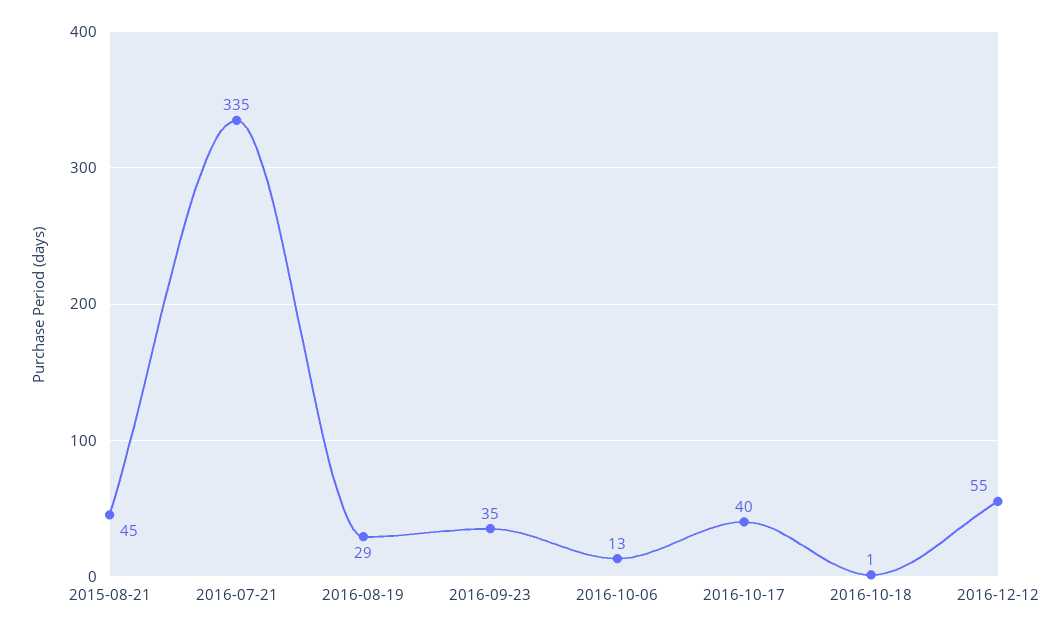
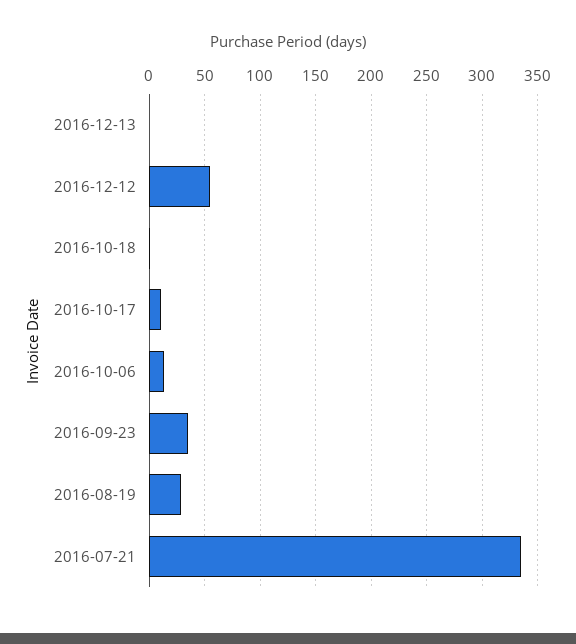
2015-08-21: 45 -> none
2016-10-17: 40 -> 10
2016-12-13: none -> 0

